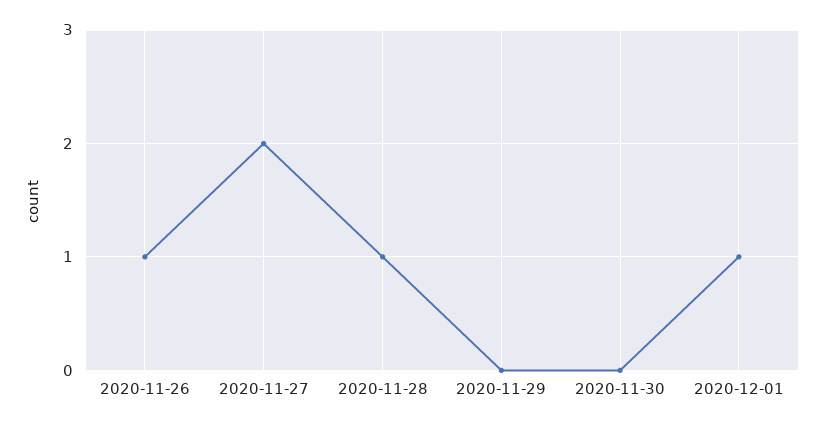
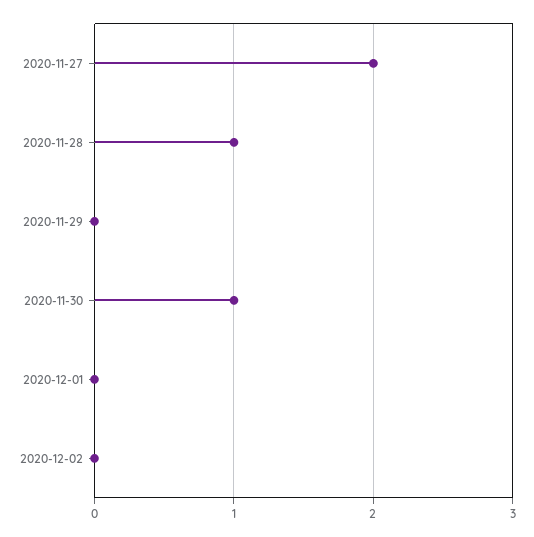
2020-11-26: 1 -> none
2020-11-30: 0 -> 1
2020-12-01: 1 -> 0
2020-12-02: none -> 0

